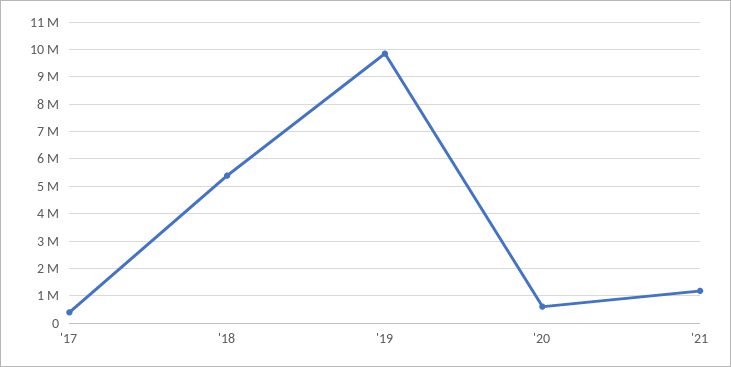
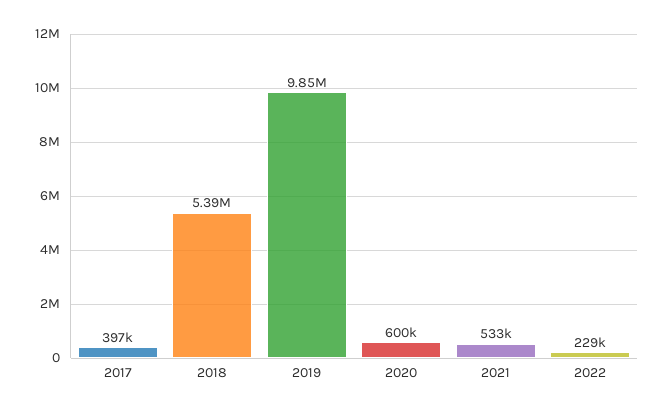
'21: 1250000 -> 533000
2022: none -> 229000

